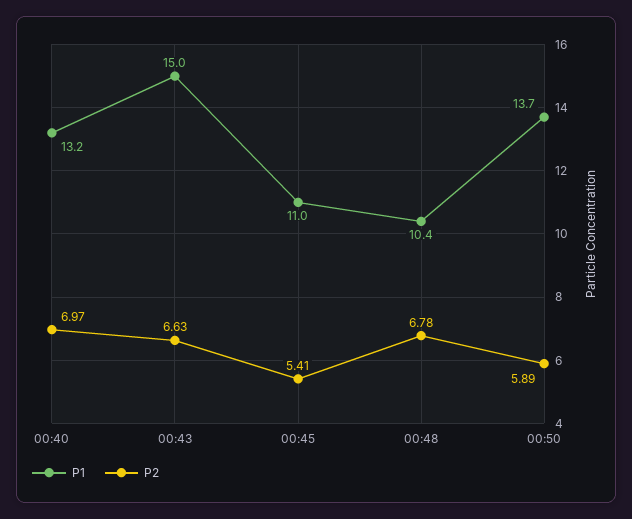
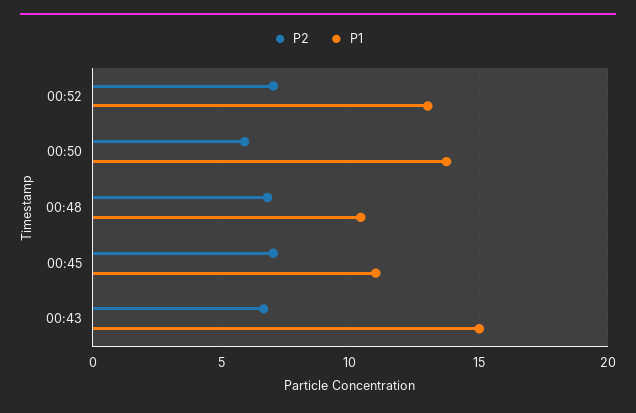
P1, 00:40: 13.2 -> none
P2, 00:40: 6.97 -> none
P2, 00:45: 5.41 -> 7
P2, 00:52: none -> 7
P1, 00:52: none -> 13

